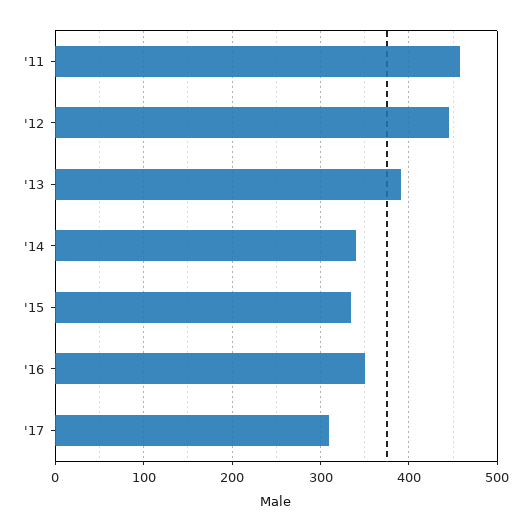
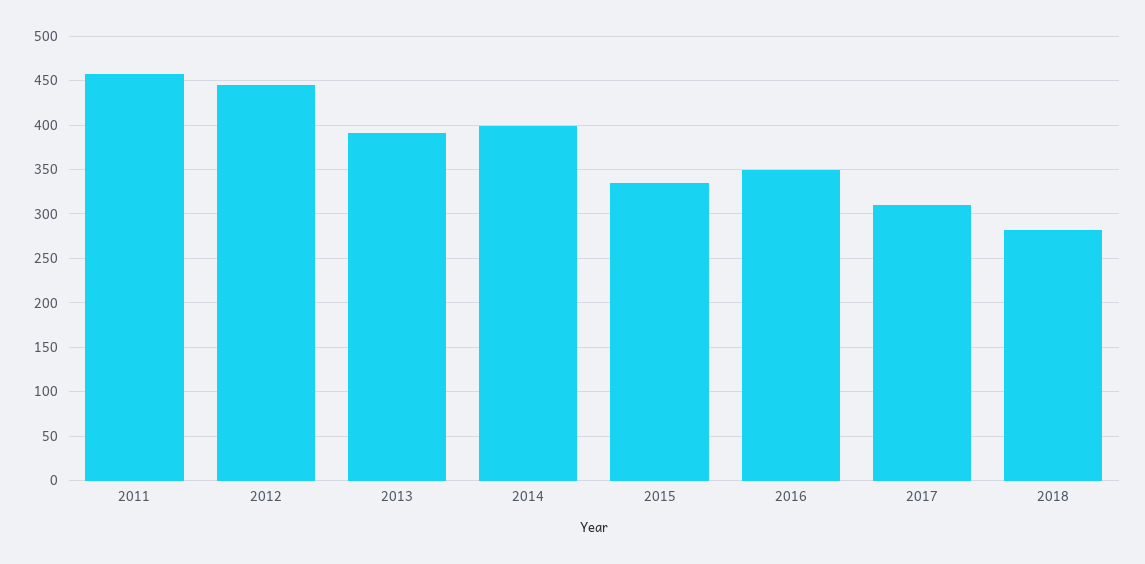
'14: 340 -> 400
2018: none -> 280

